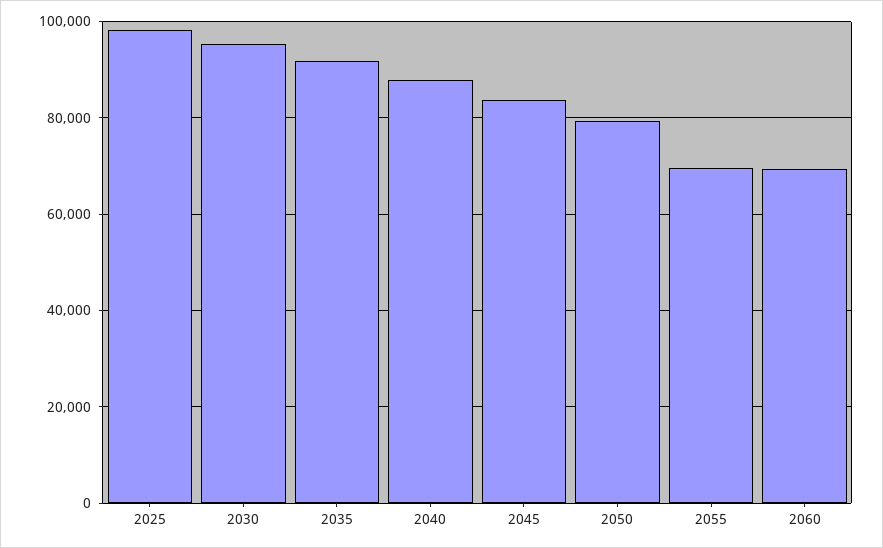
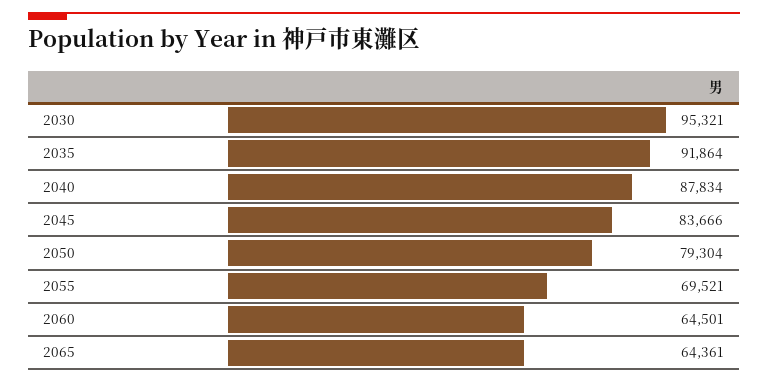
2025: 98000 -> none
2060: 70000 -> 64501
2065: none -> 64361

